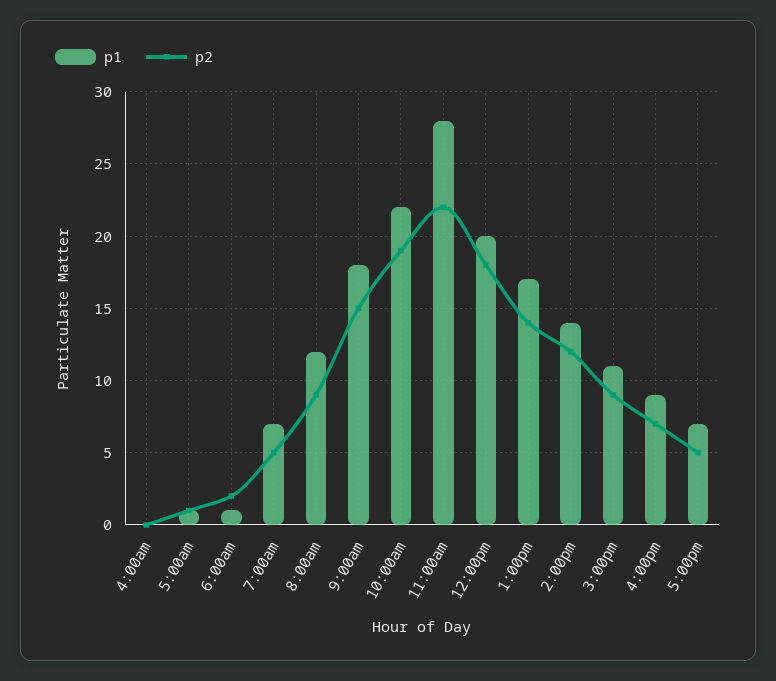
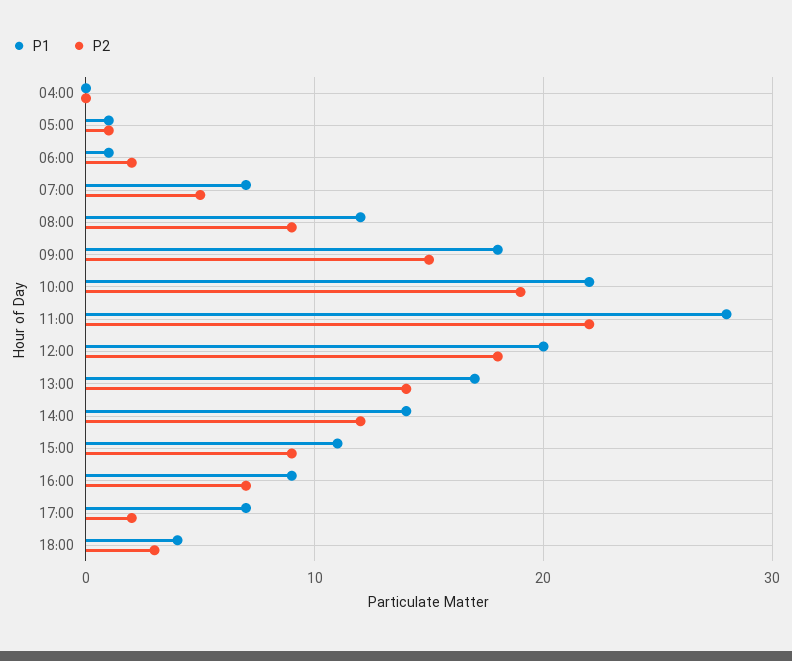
p2, 5:00pm: 5 -> 2
p1, 18:00: none -> 4
p2, 18:00: none -> 3

